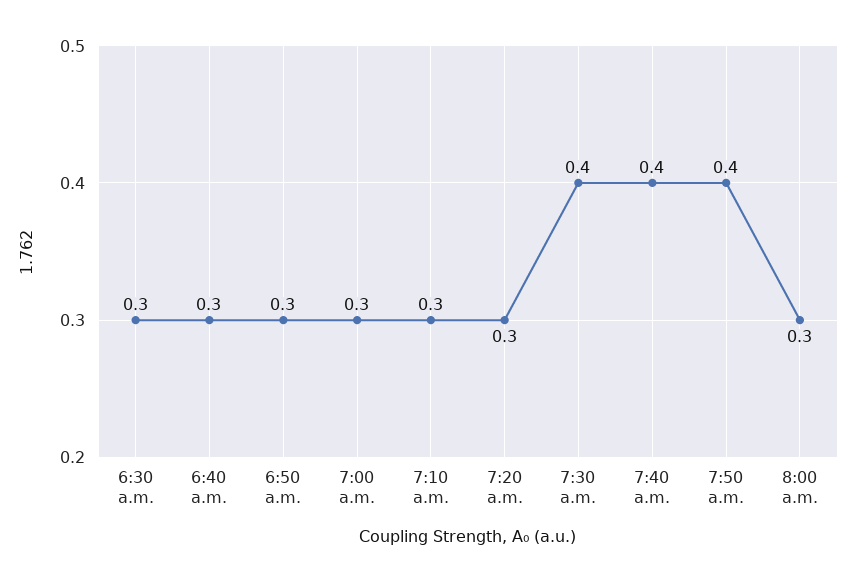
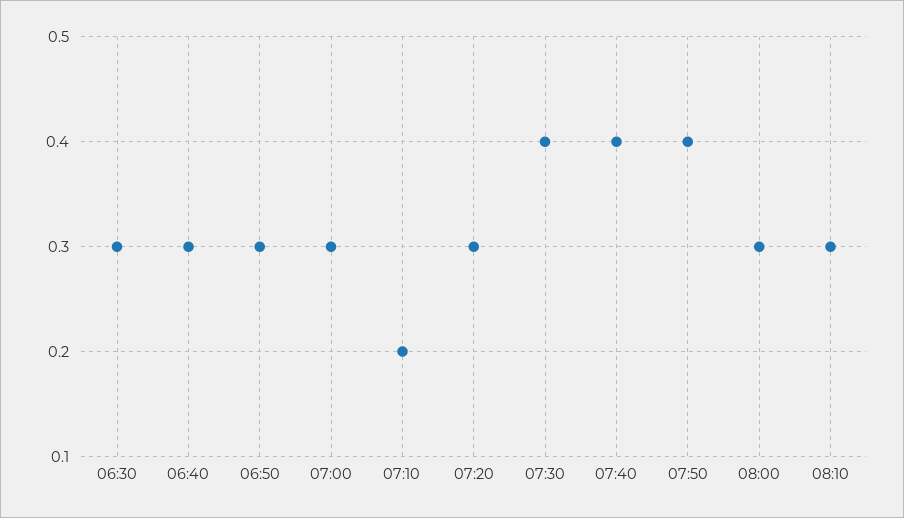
7:10 a.m.: 0.3 -> 0.2
08:10: none -> 0.3

